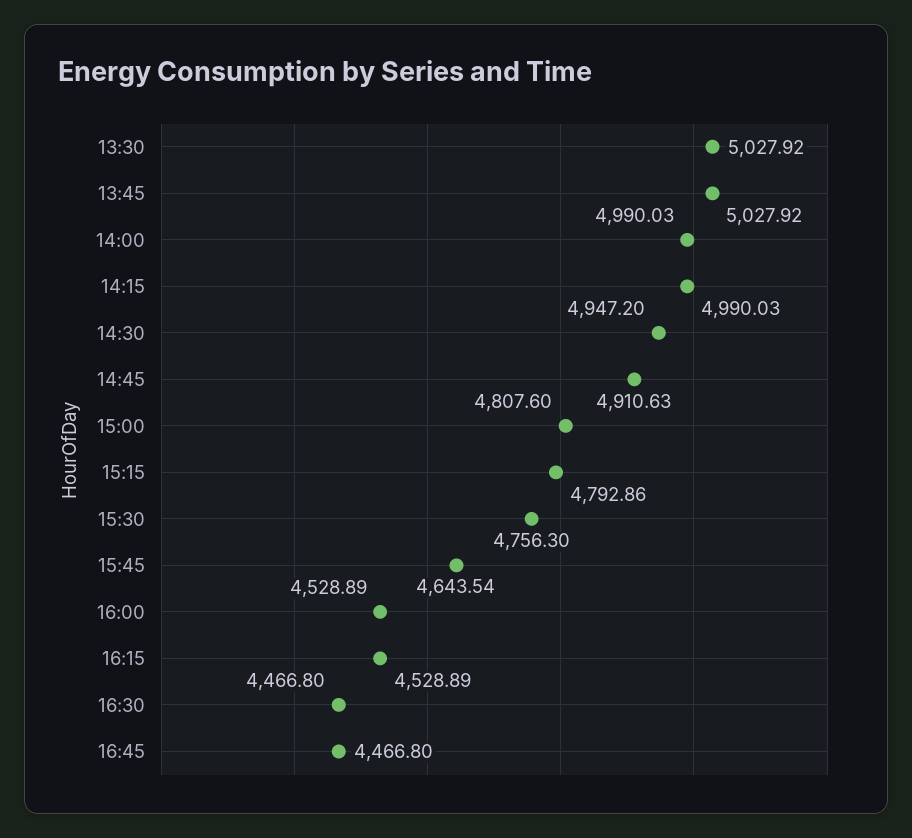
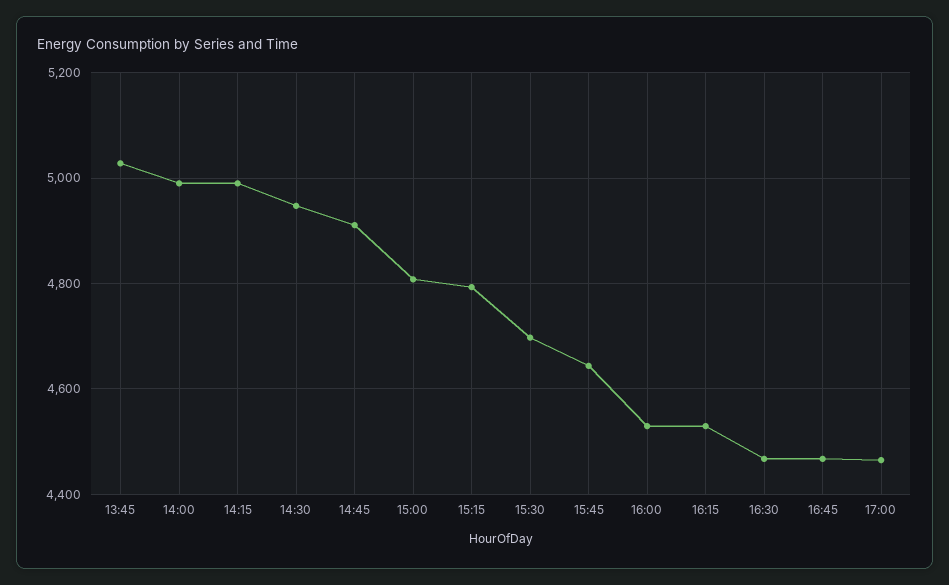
13:30: 5027.92 -> none
15:30: 4756.3 -> 4700
17:00: none -> 4460

